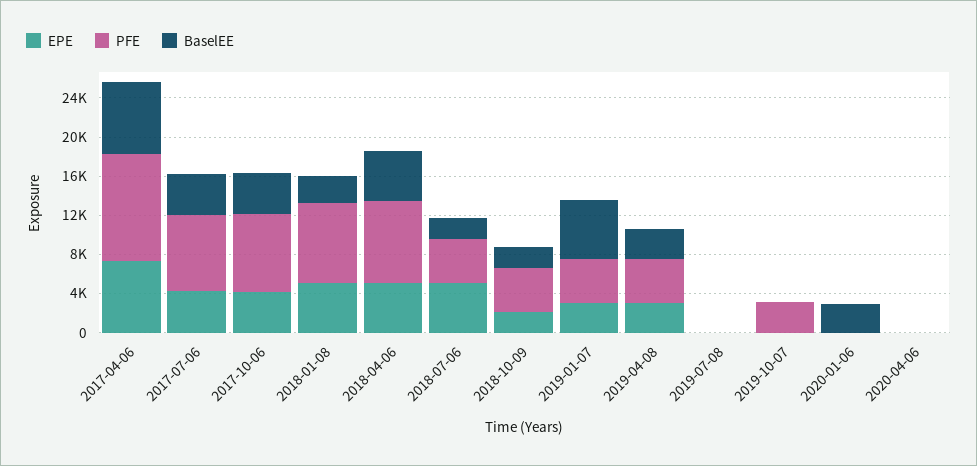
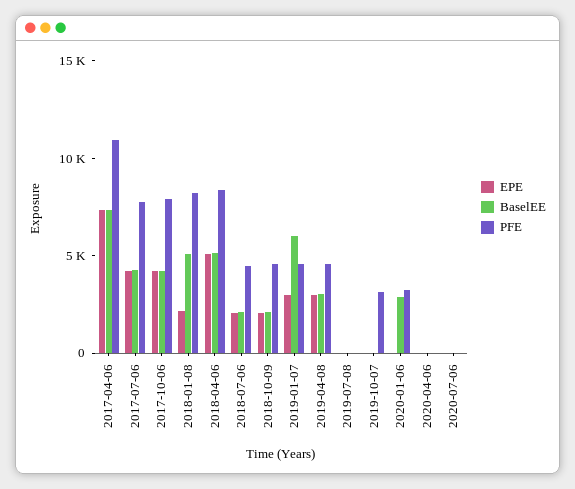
EPE, 2018-01-08: 5000 -> 2000
BaselEE, 2018-01-08: 3000 -> 5000
EPE, 2018-07-06: 5000 -> 2000
PFE, 2020-01-06: 0 -> 3000
EPE, 2020-07-06: none -> 0
BaselEE, 2020-07-06: none -> 0
PFE, 2020-07-06: none -> 0

